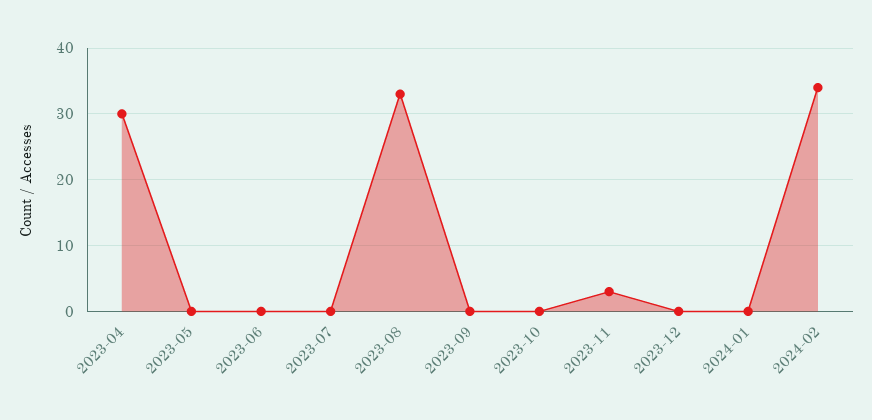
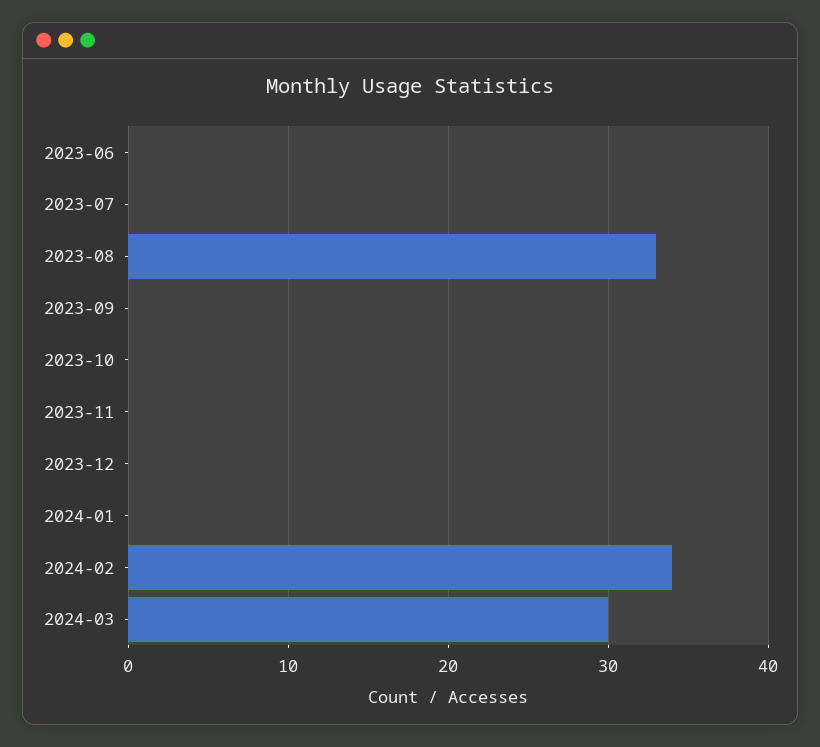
2023-04: 30 -> none
2023-05: 0 -> none
2023-11: 3 -> 0
2024-03: none -> 30

